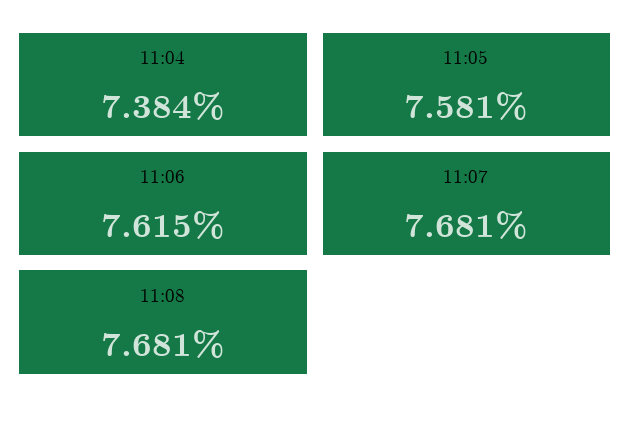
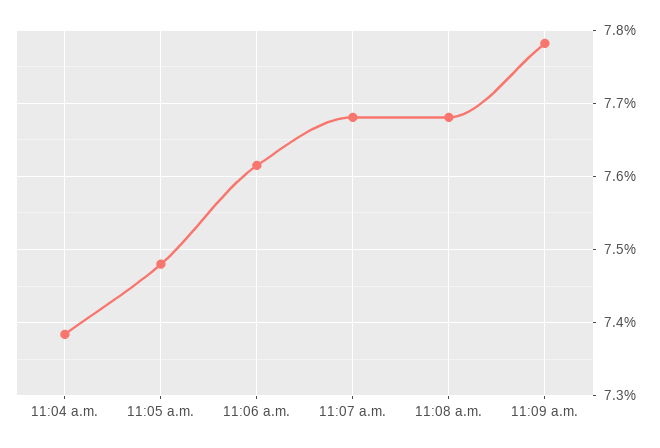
11:05: 7.581 -> 7.48
11:09 a.m.: none -> 7.78

